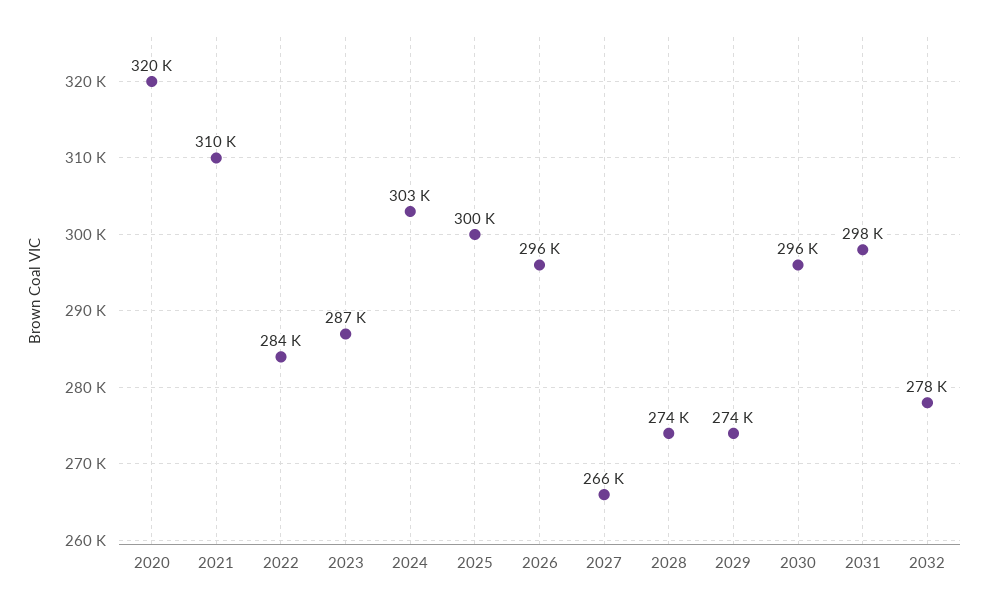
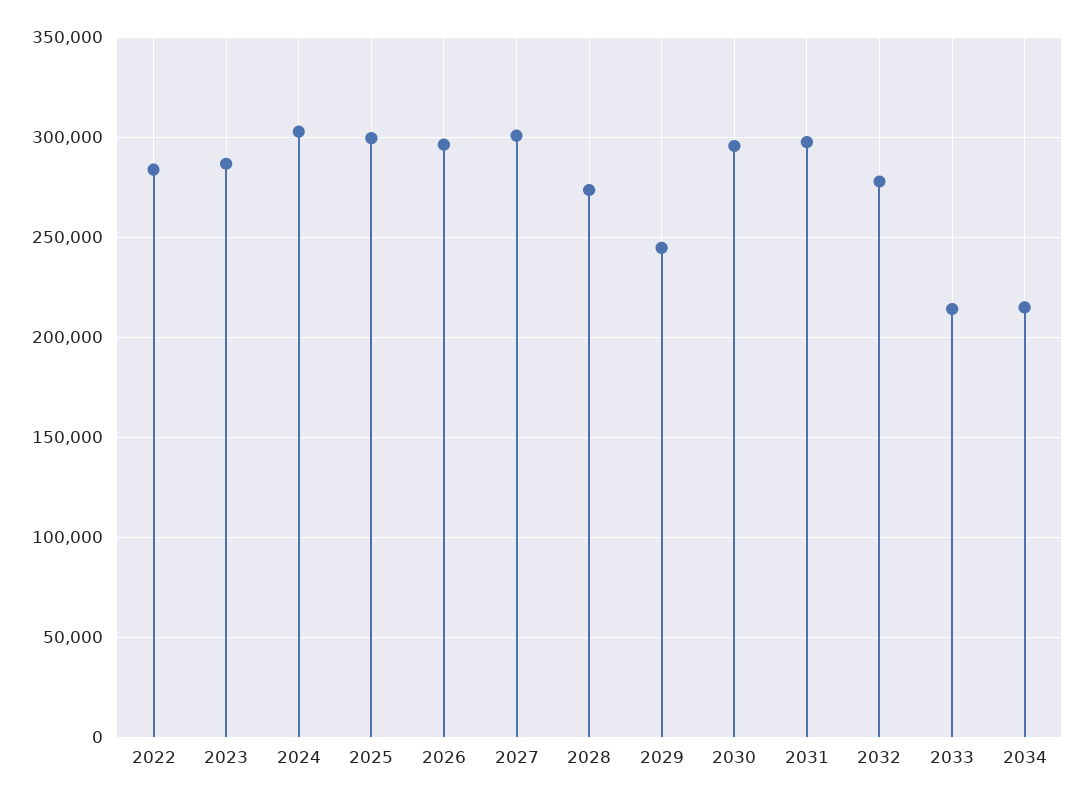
2020: 320000 -> none
2021: 310000 -> none
2027: 266000 -> 300000
2029: 274000 -> 245000
2033: none -> 215000
2034: none -> 215000

